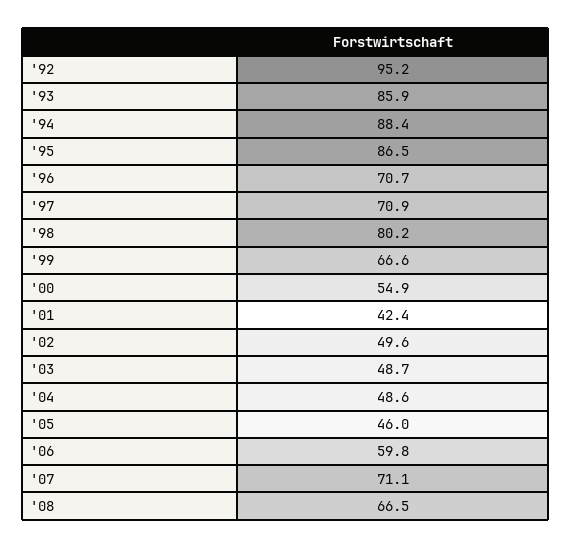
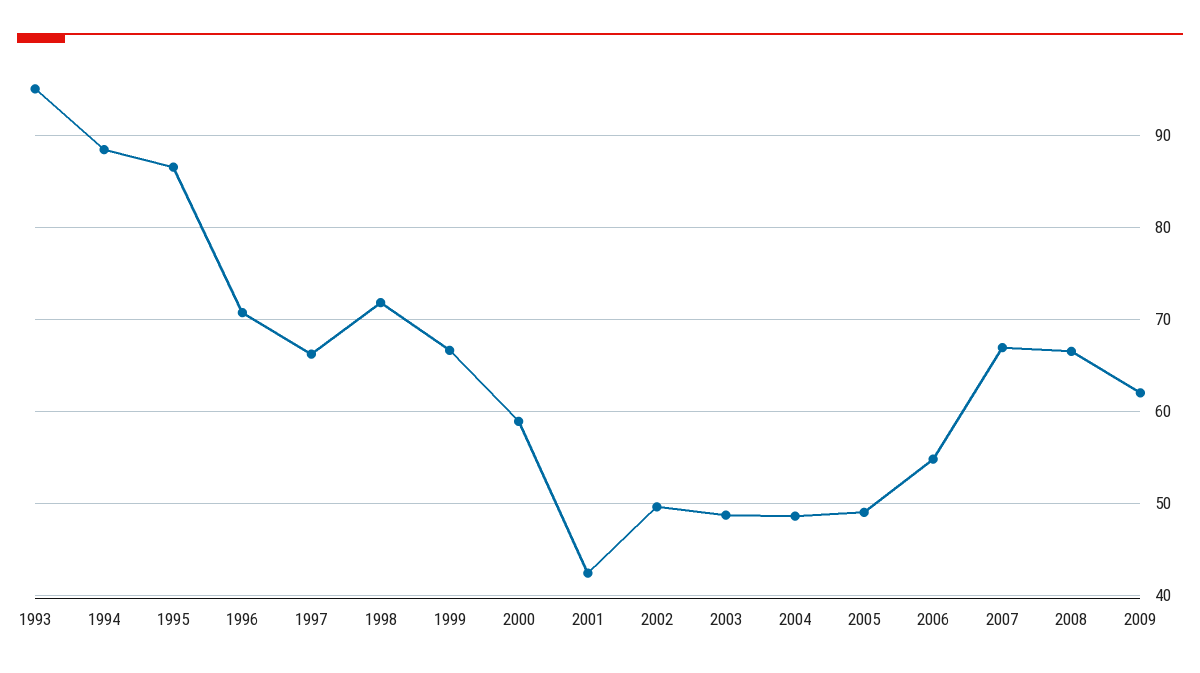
'92: 95.2 -> none
'93: 85.9 -> 95
'97: 70.9 -> 66
'98: 80.2 -> 72
'00: 54.9 -> 59
'05: 46 -> 49
'06: 59.8 -> 55
'07: 71.1 -> 67
2009: none -> 62

